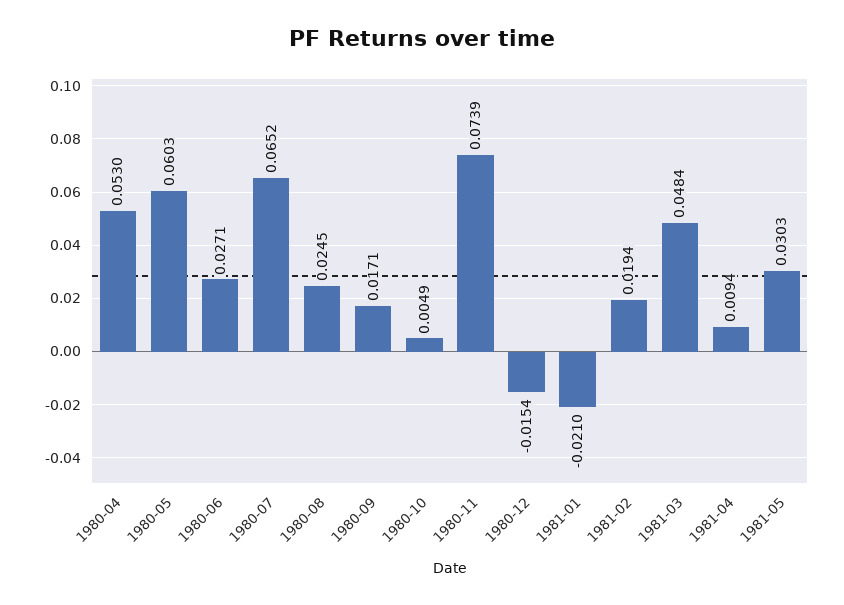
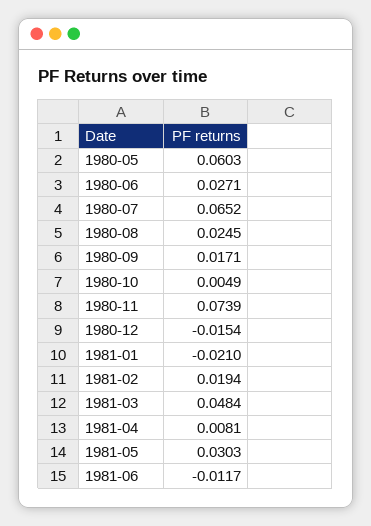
1980-04: 0.053 -> none
1981-04: 0.0094 -> 0.0081
1981-06: none -> -0.0117

